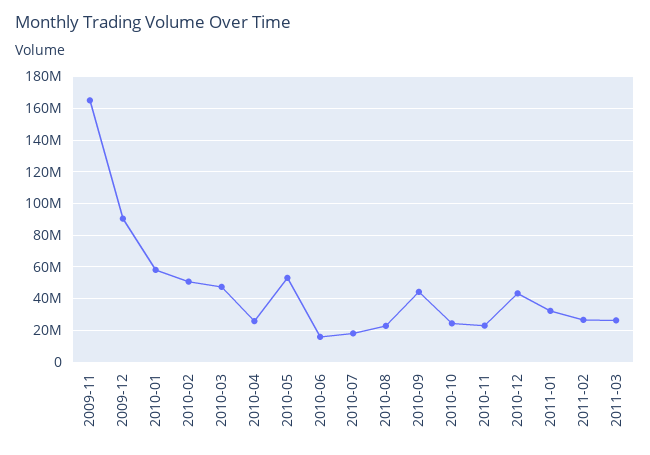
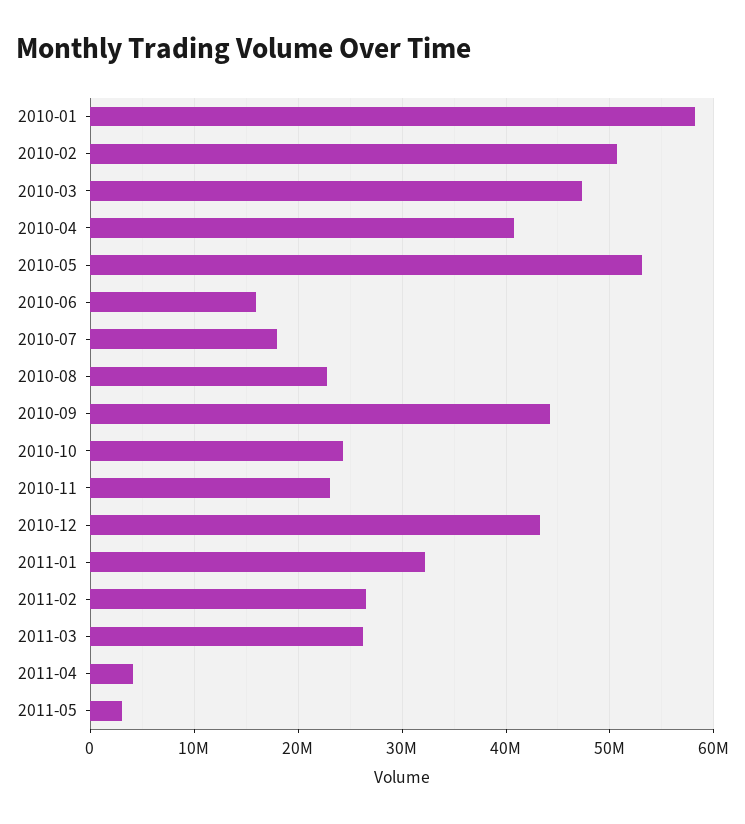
2009-11: 165000000 -> none
2009-12: 90000000 -> none
2010-04: 25000000 -> 41000000
2011-04: none -> 4000000
2011-05: none -> 3000000

